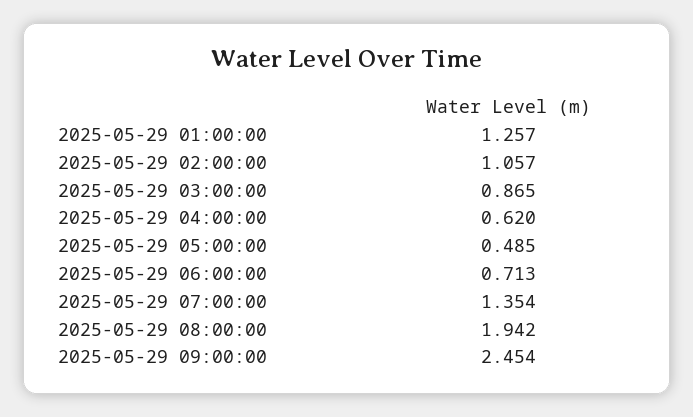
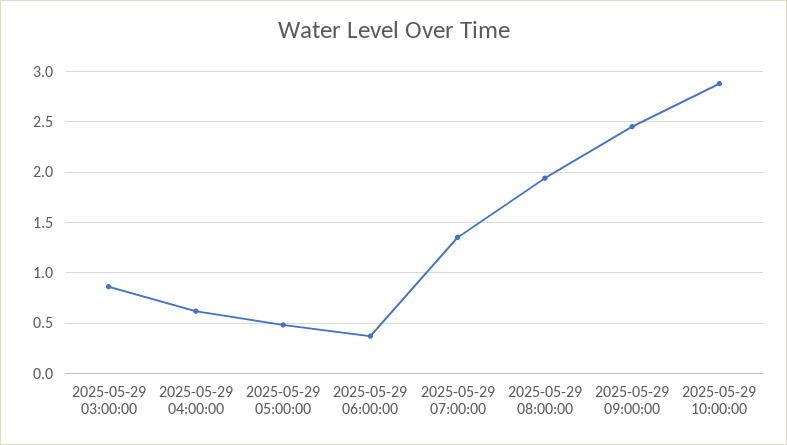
2025-05-29 01:00:00: 1.257 -> none
2025-05-29 02:00:00: 1.057 -> none
2025-05-29 06:00:00: 0.713 -> 0.4
2025-05-29 10:00:00: none -> 2.9

